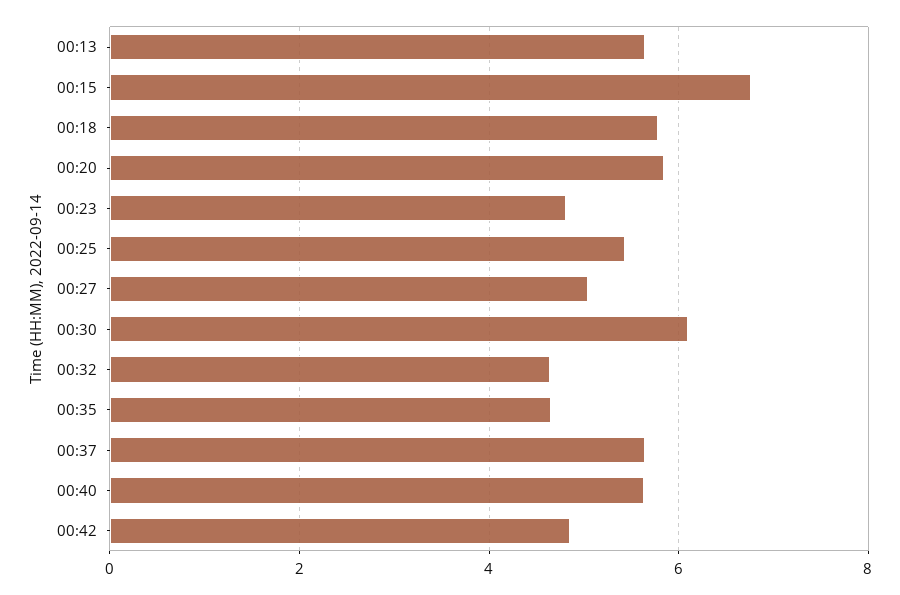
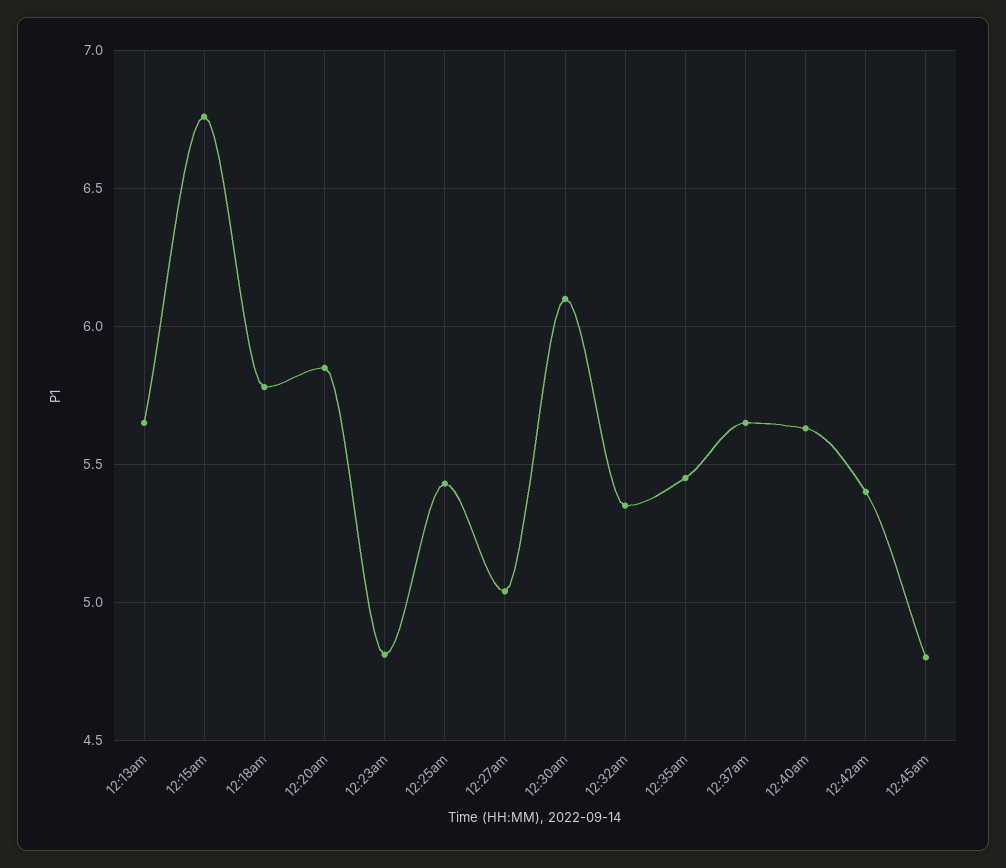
00:32: 4.6 -> 5.35
00:35: 4.6 -> 5.45
00:42: 4.8 -> 5.4
12:45am: none -> 4.8

